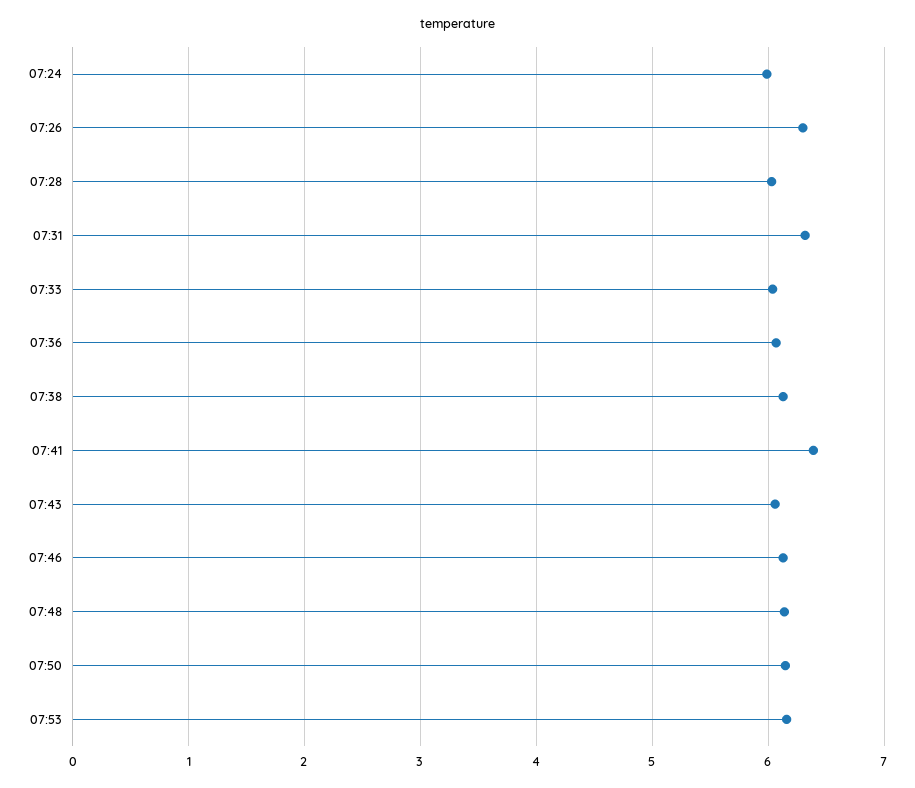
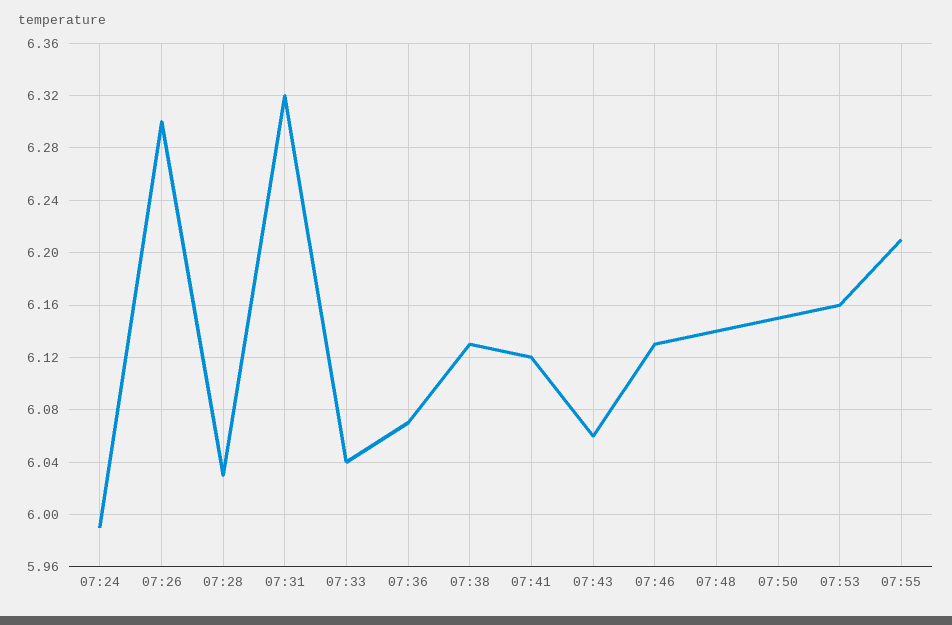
07:41: 6.4 -> 6.12
07:55: none -> 6.21

